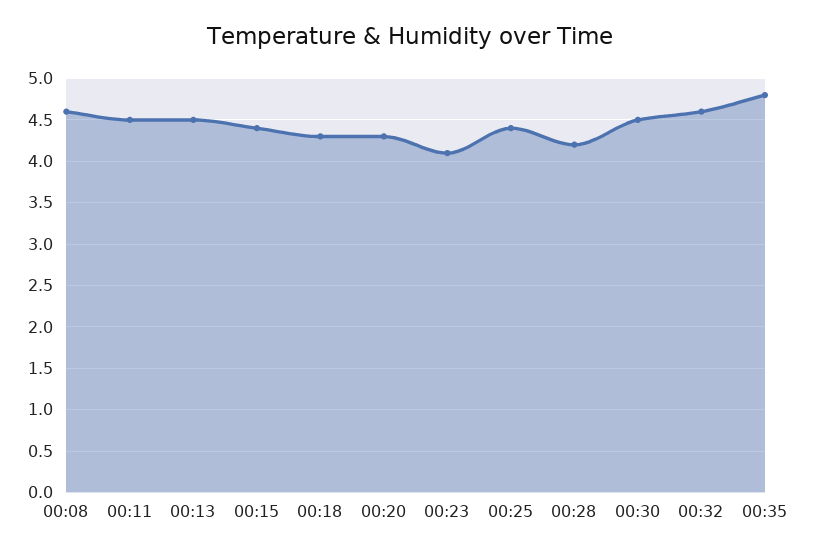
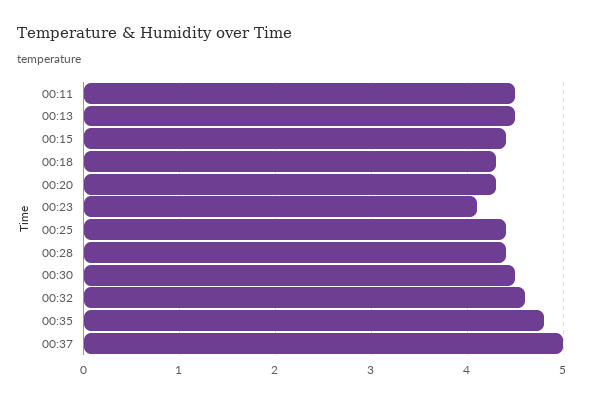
00:08: 4.6 -> none
00:28: 4.2 -> 4.4
00:37: none -> 5

